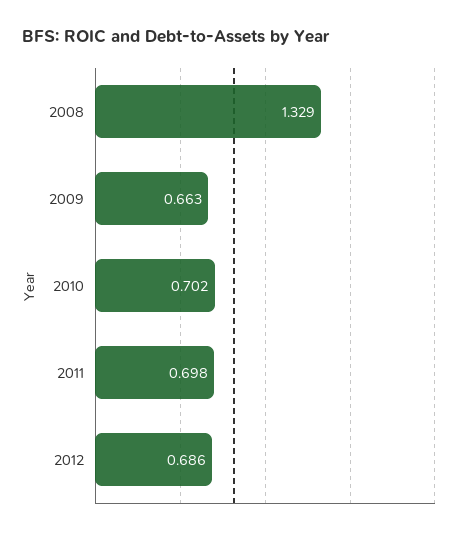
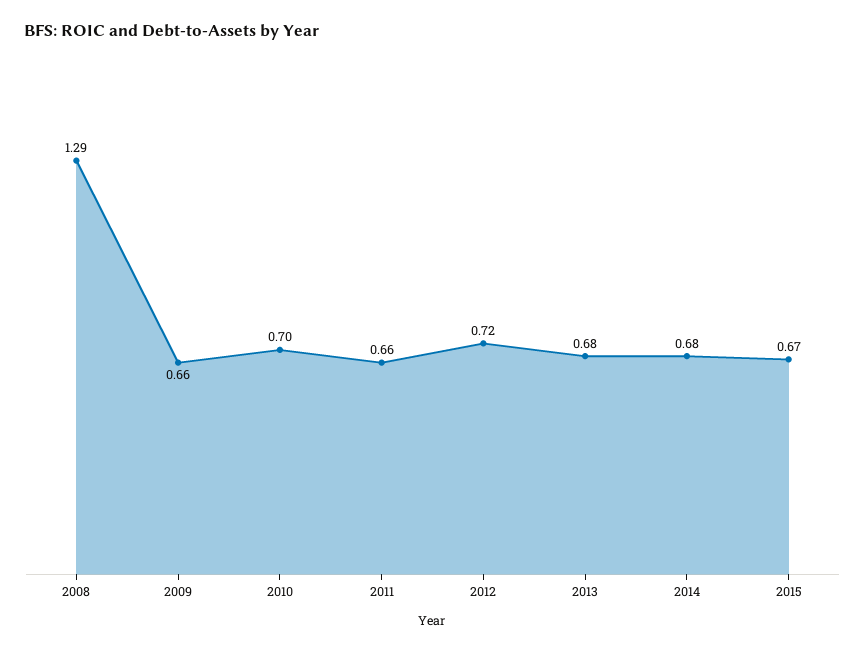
2008: 1.329 -> 1.29
2011: 0.698 -> 0.66
2012: 0.686 -> 0.72
2013: none -> 0.68
2014: none -> 0.68
2015: none -> 0.67

